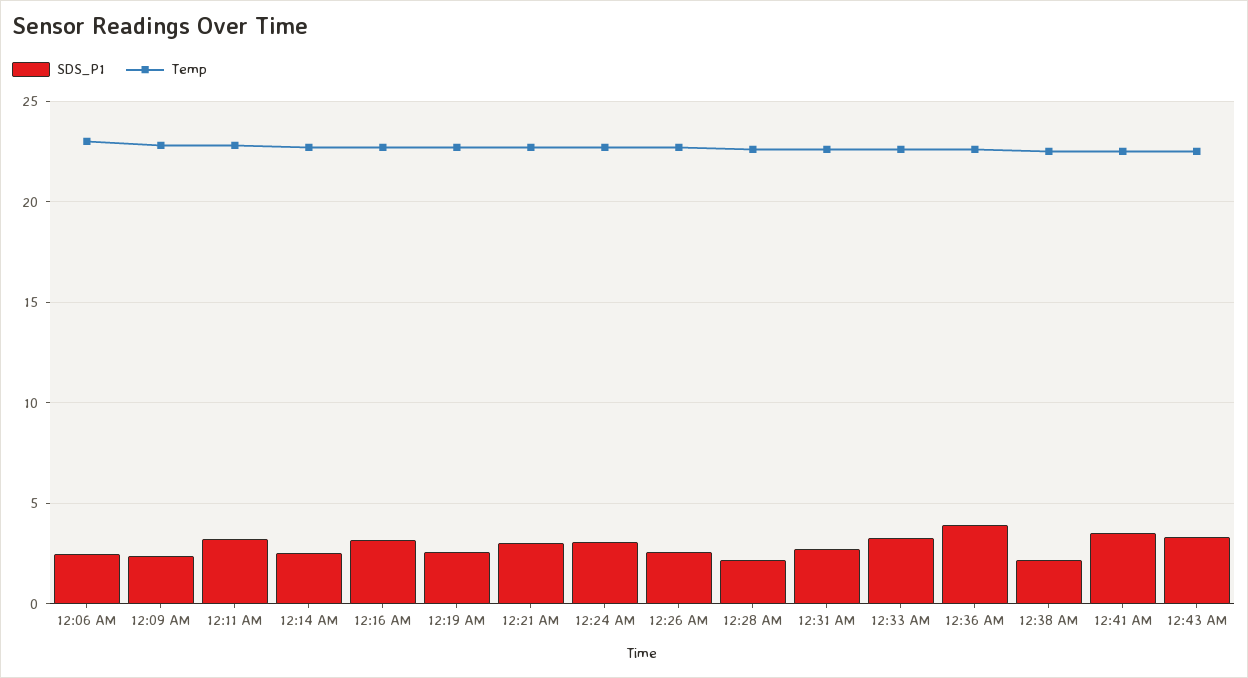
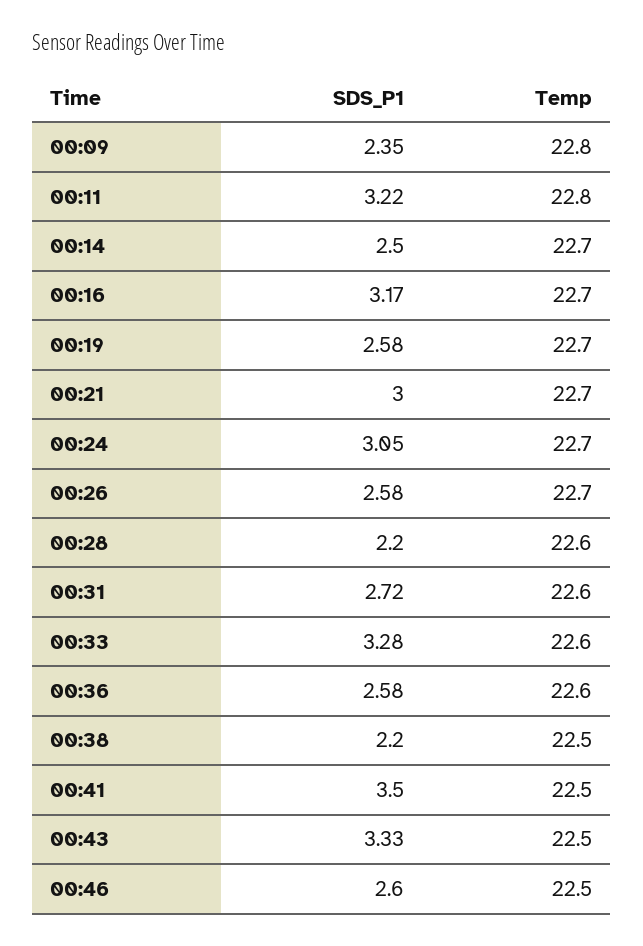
SDS_P1, 12:06 AM: 2.5 -> none
Temp, 12:06 AM: 23 -> none
SDS_P1, 12:36 AM: 4 -> 2.58
SDS_P1, 00:46: none -> 2.6
Temp, 00:46: none -> 22.5

